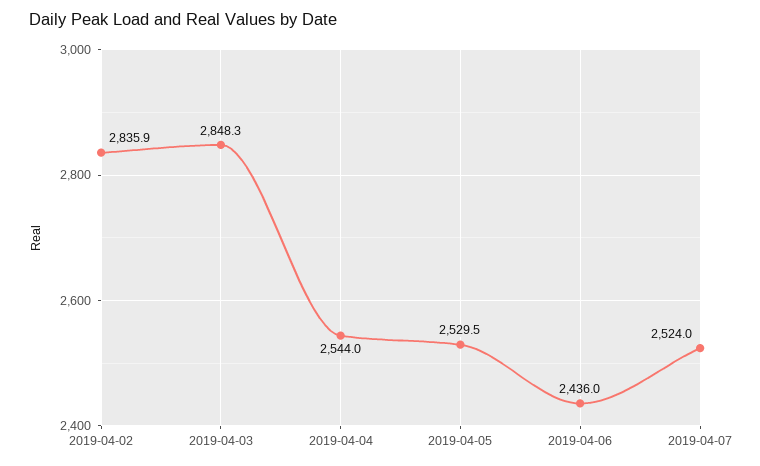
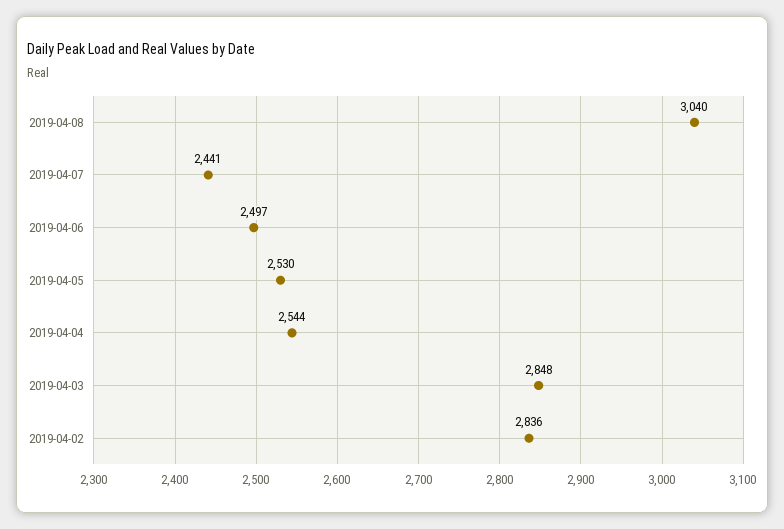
2019-04-06: 2436 -> 2497
2019-04-07: 2524 -> 2441
2019-04-08: none -> 3040

